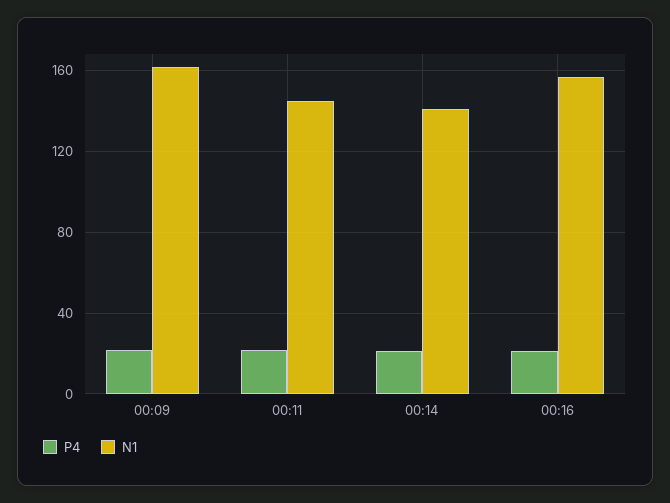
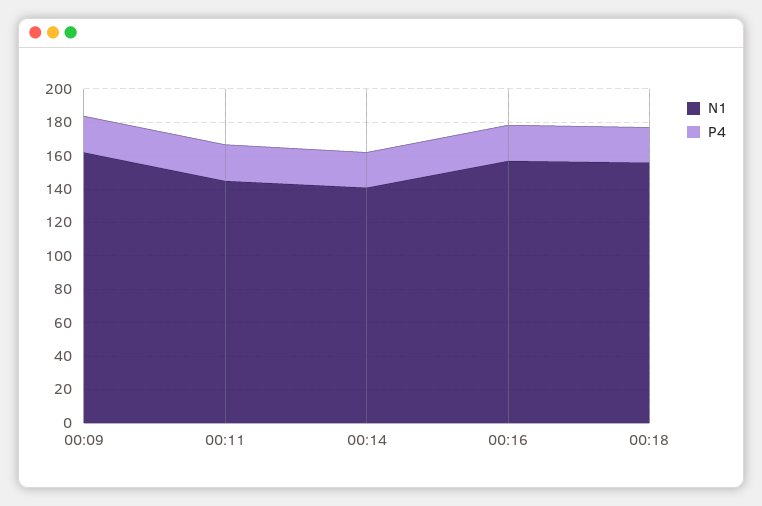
N1, 00:18: none -> 155
P4, 00:18: none -> 20

